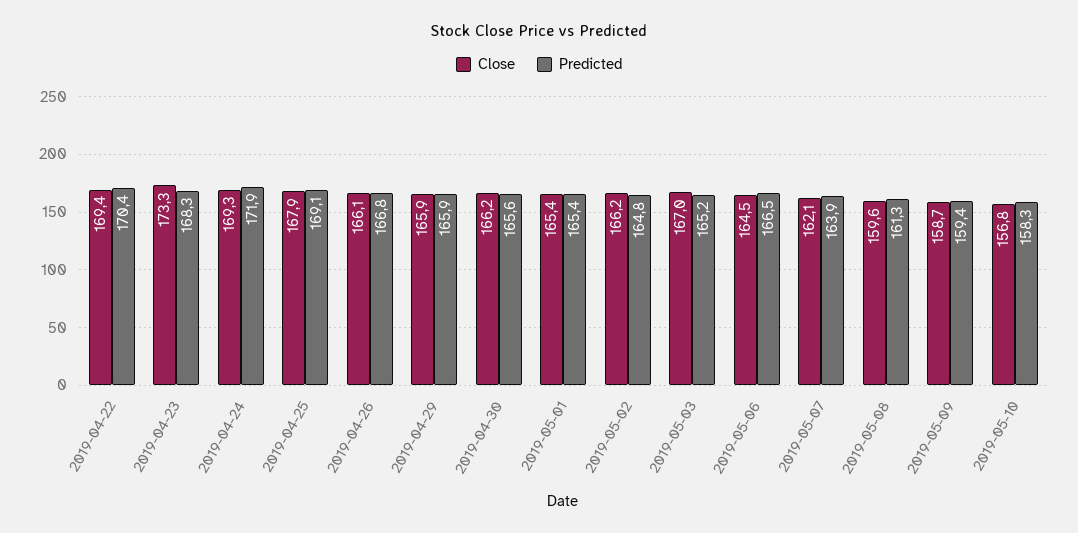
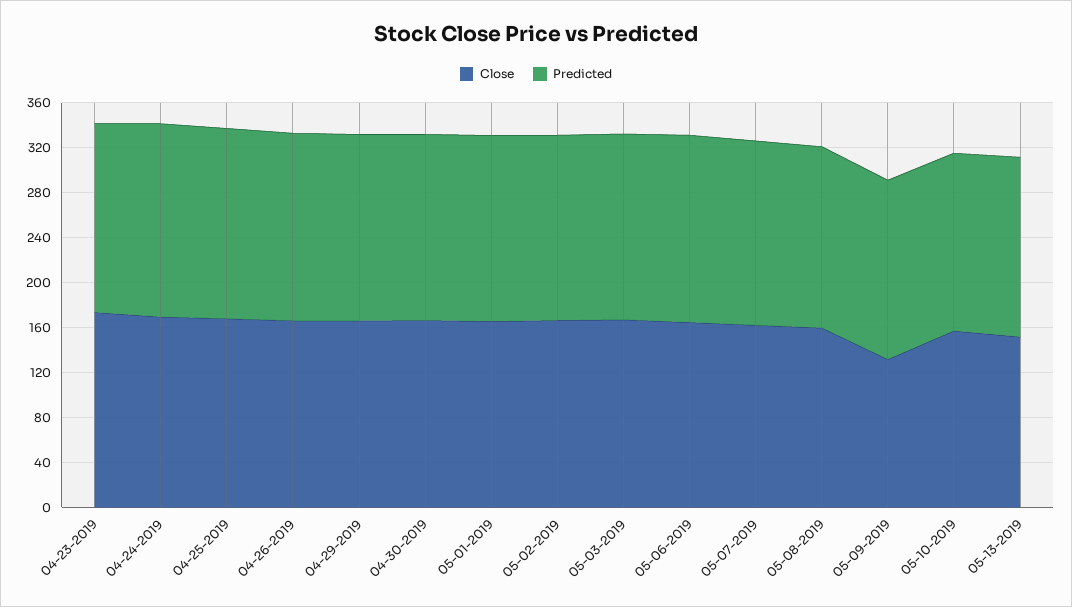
Close, 2019-04-22: 169.4 -> none
Predicted, 2019-04-22: 170.4 -> none
Close, 2019-05-09: 158.7 -> 130
Close, 05-13-2019: none -> 150
Predicted, 05-13-2019: none -> 160

